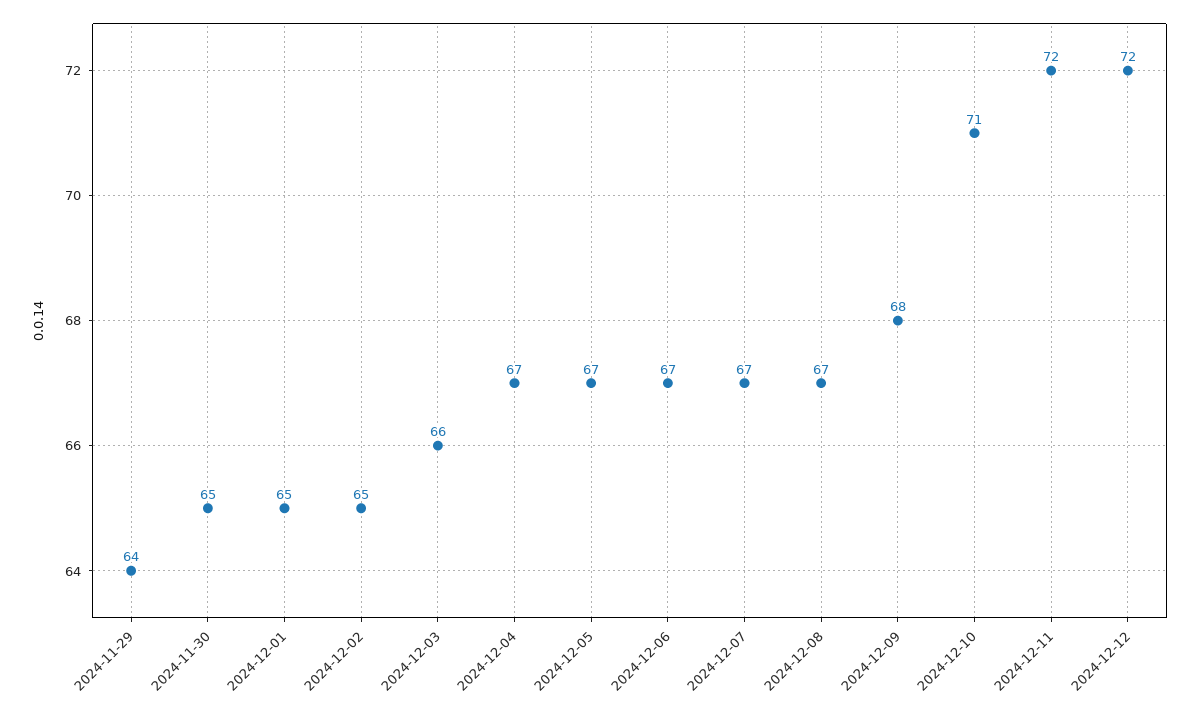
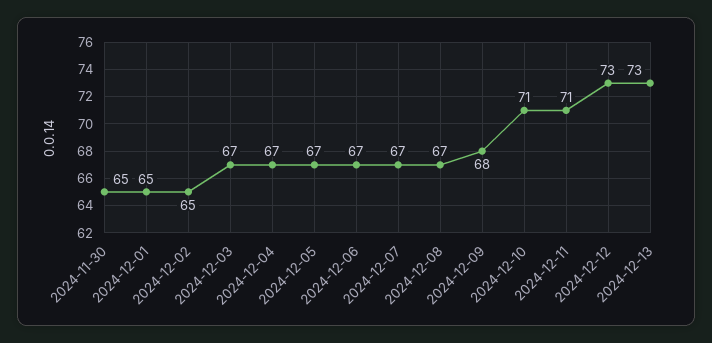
2024-11-29: 64 -> none
2024-12-03: 66 -> 67
2024-12-11: 72 -> 71
2024-12-12: 72 -> 73
2024-12-13: none -> 73

